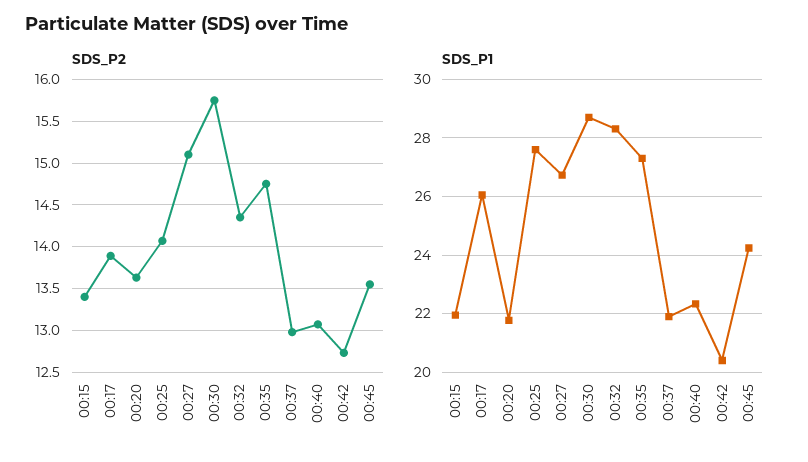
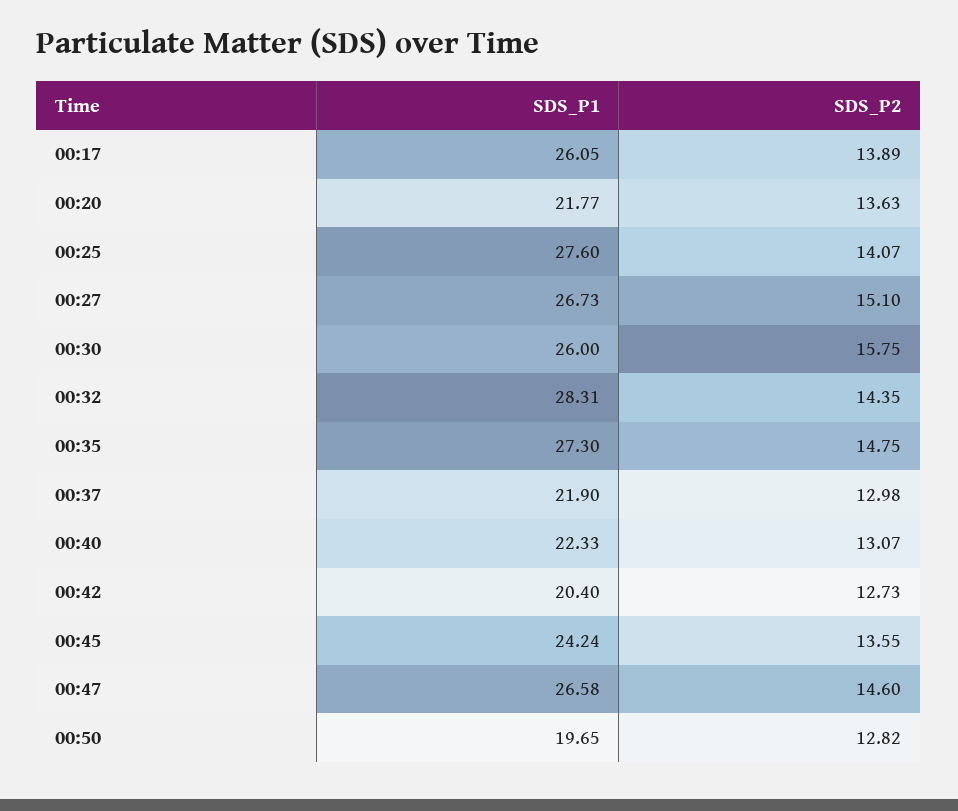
SDS_P2, 00:15: 13.4 -> none
SDS_P1, 00:15: 22 -> none
SDS_P1, 00:30: 28.75 -> 26
SDS_P1, 00:47: none -> 26.58
SDS_P2, 00:47: none -> 14.6
SDS_P1, 00:50: none -> 19.65
SDS_P2, 00:50: none -> 12.82

